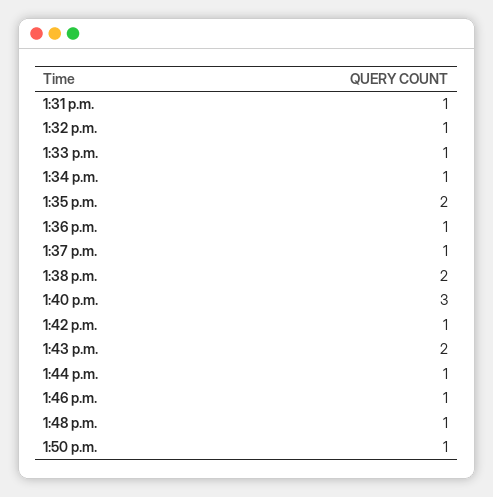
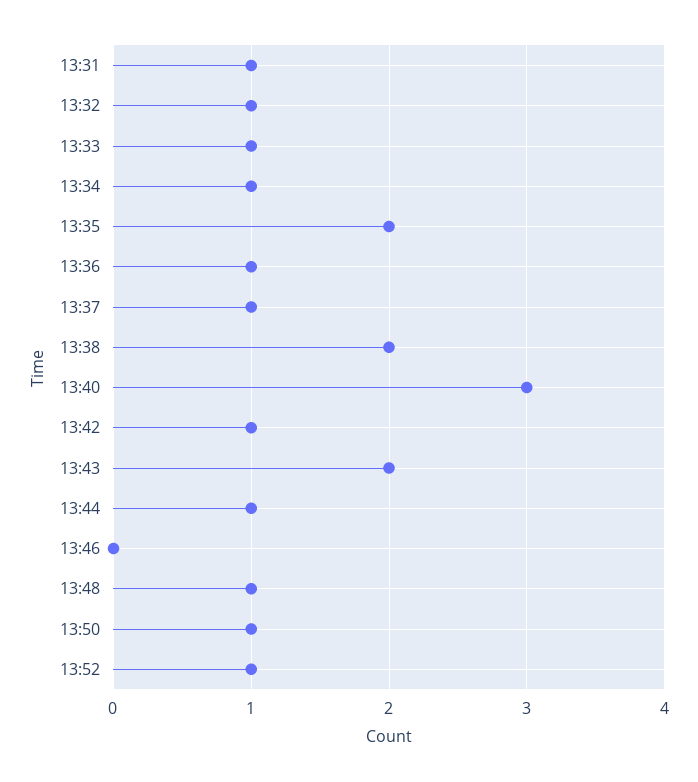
1:46 p.m.: 1 -> 0
13:52: none -> 1

